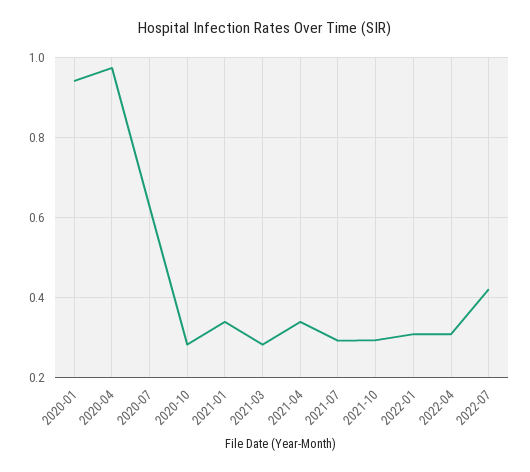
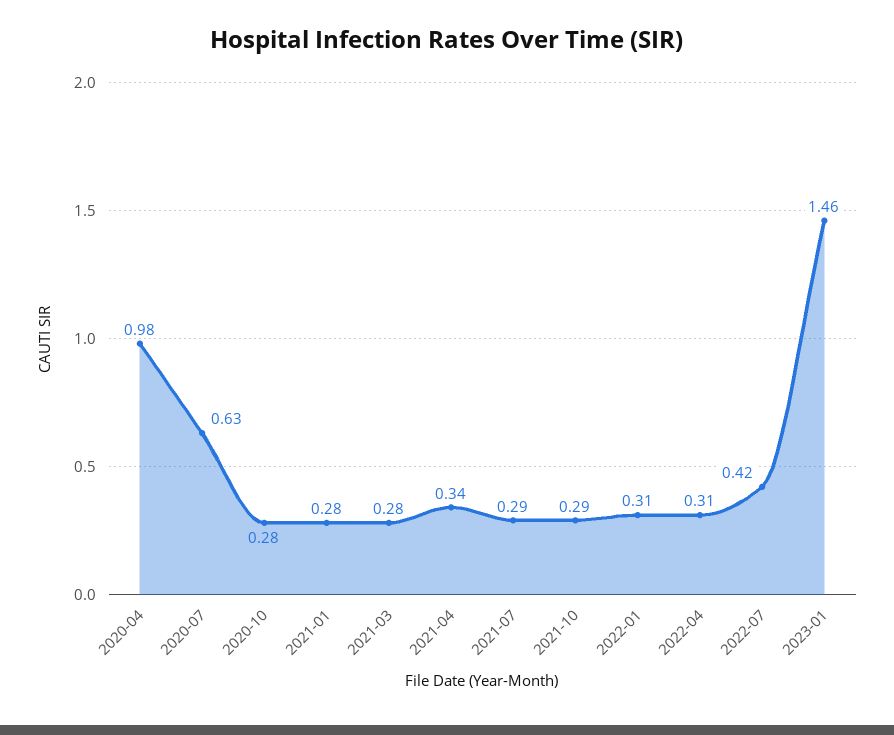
2020-01: 0.94 -> none
2021-01: 0.34 -> 0.28
2023-01: none -> 1.46

